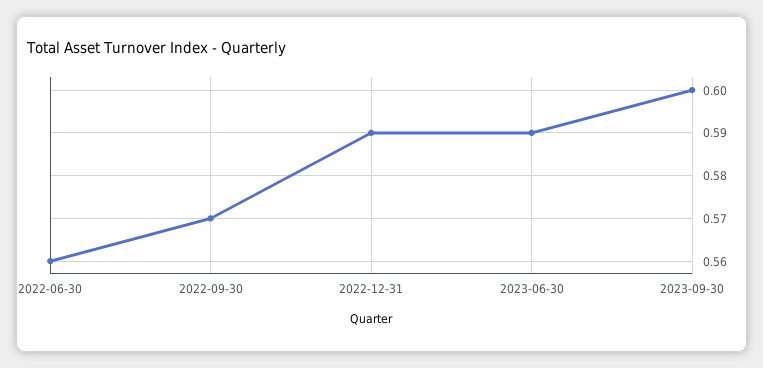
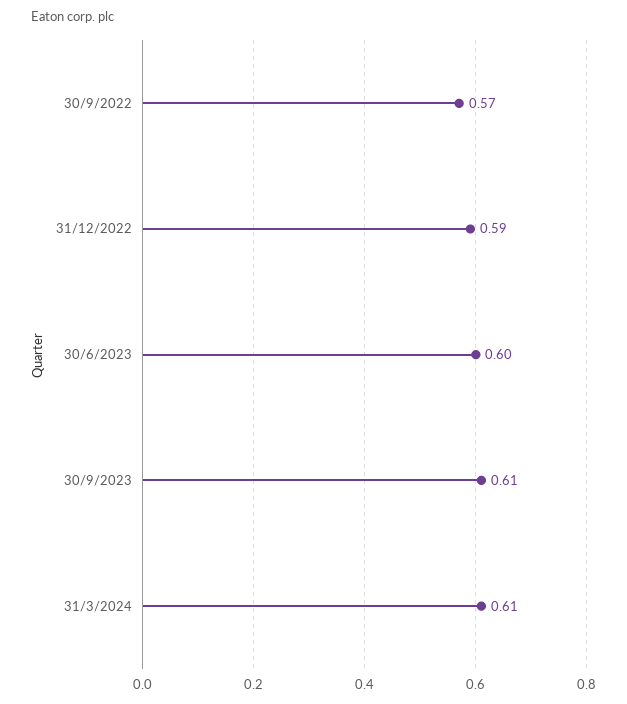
2022-06-30: 0.56 -> none
2023-06-30: 0.59 -> 0.6
2023-09-30: 0.6 -> 0.61
31/3/2024: none -> 0.61

